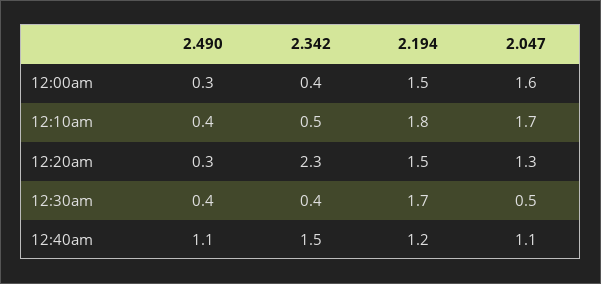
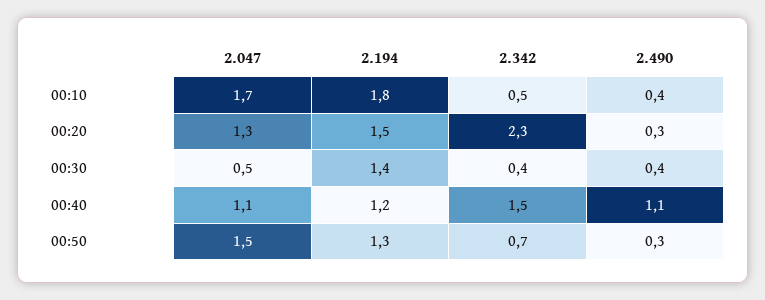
2.490, 12:00am: 0.3 -> none
2.342, 12:00am: 0.4 -> none
2.194, 12:00am: 1.5 -> none
2.047, 12:00am: 1.6 -> none
2.194, 12:30am: 1.7 -> 1.4
2.047, 00:50: none -> 1.5
2.194, 00:50: none -> 1.3
2.342, 00:50: none -> 0.7
2.490, 00:50: none -> 0.3

